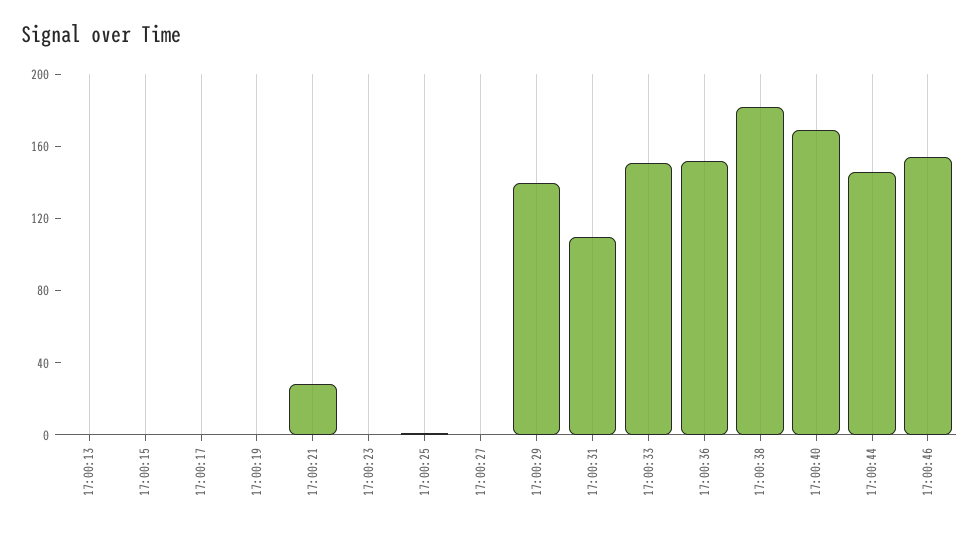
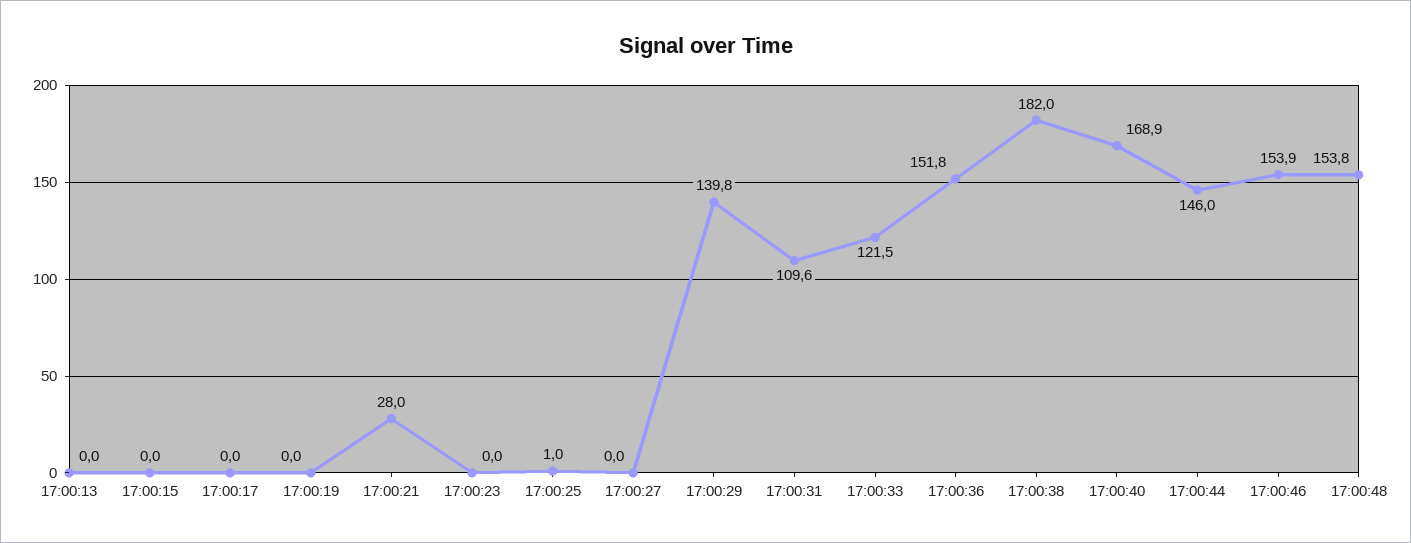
17:00:33: 150 -> 121.5
17:00:48: none -> 153.8

